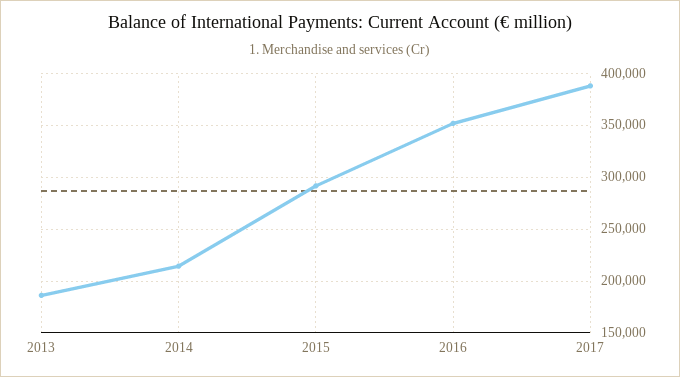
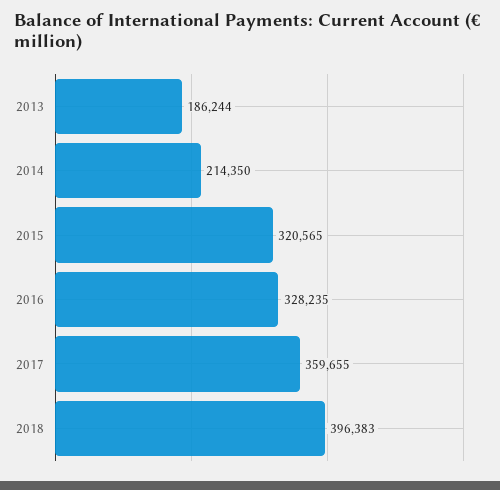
2015: 290000 -> 320565
2016: 350000 -> 328235
2017: 390000 -> 359655
2018: none -> 396383

